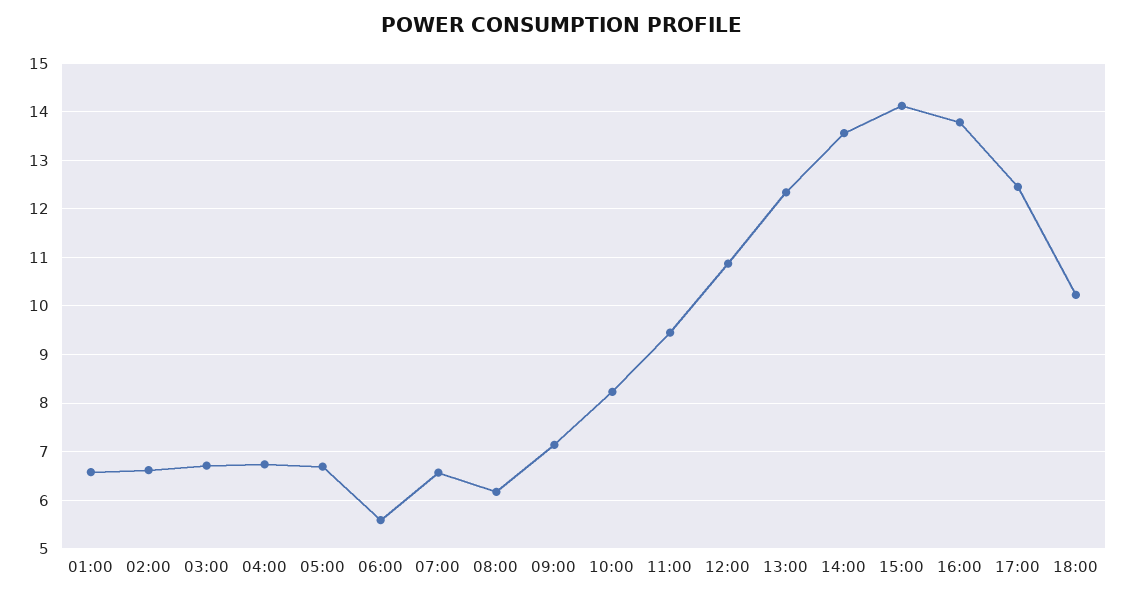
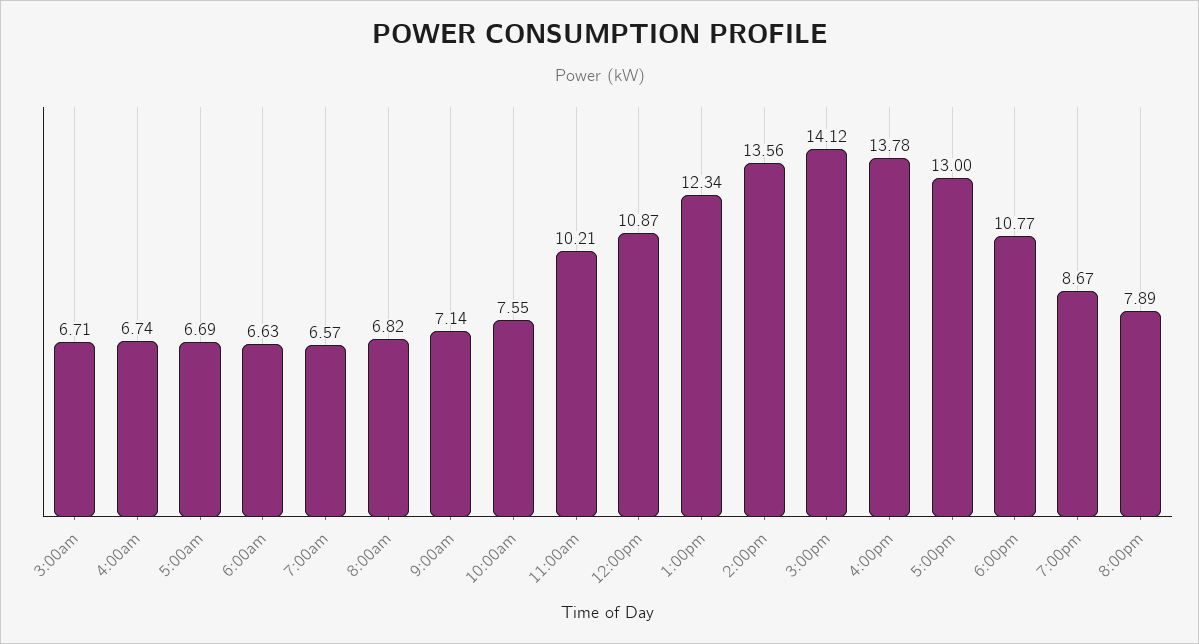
01:00: 6.6 -> none
02:00: 6.6 -> none
06:00: 5.6 -> 6.63
08:00: 6.2 -> 6.82
10:00: 8.2 -> 7.55
11:00: 9.4 -> 10.21
17:00: 12.4 -> 13
18:00: 10.2 -> 10.77
7:00pm: none -> 8.67
8:00pm: none -> 7.89

